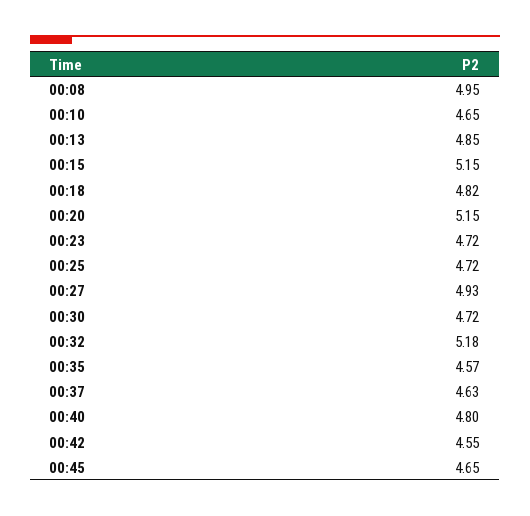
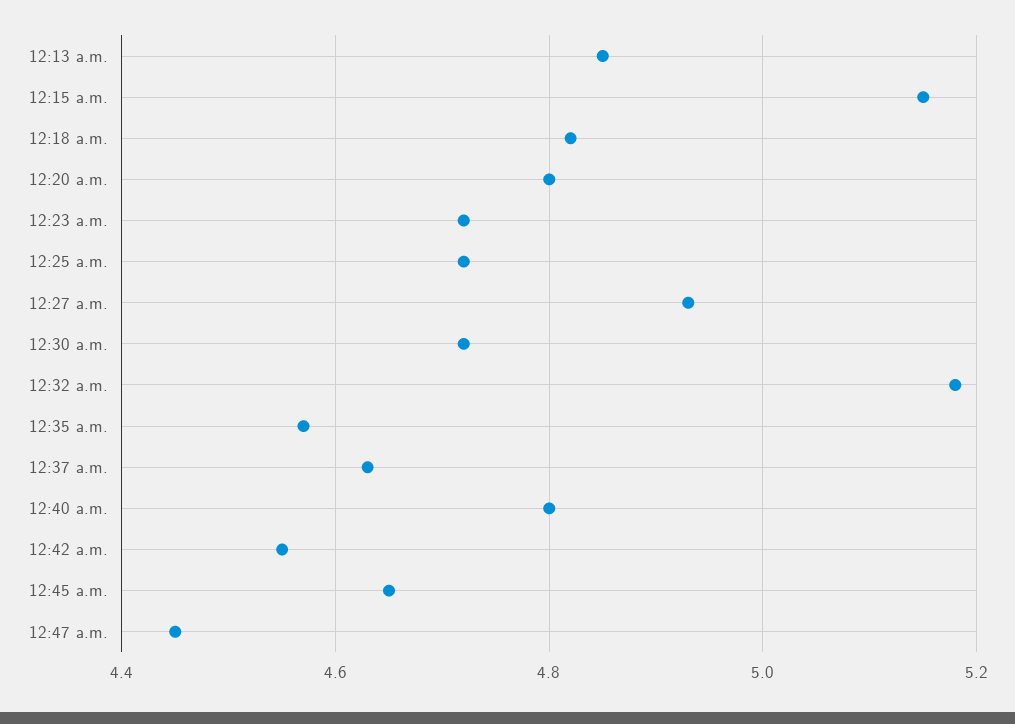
00:08: 4.95 -> none
00:10: 4.65 -> none
00:20: 5.15 -> 4.8
12:47 a.m.: none -> 4.45

